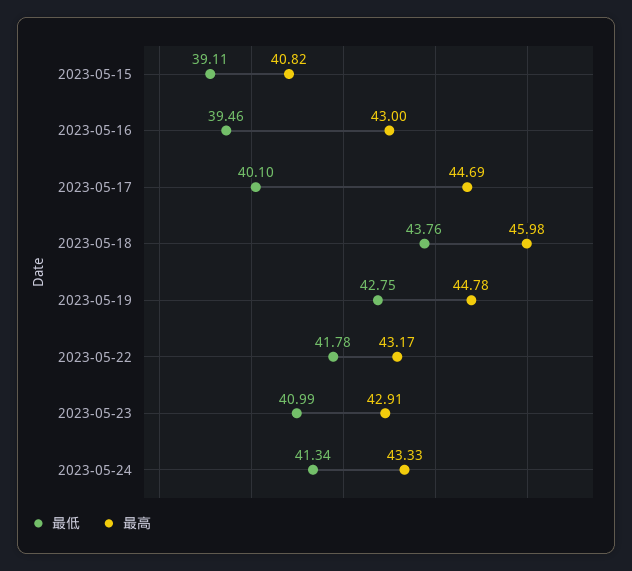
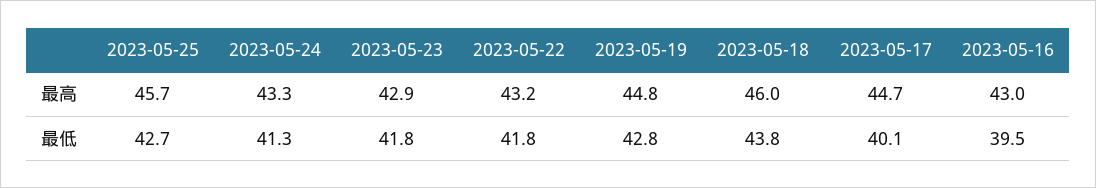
最低, 2023-05-15: 39.11 -> none
最高, 2023-05-15: 40.82 -> none
最低, 2023-05-23: 40.99 -> 41.8
最高, 2023-05-25: none -> 45.7
最低, 2023-05-25: none -> 42.7

